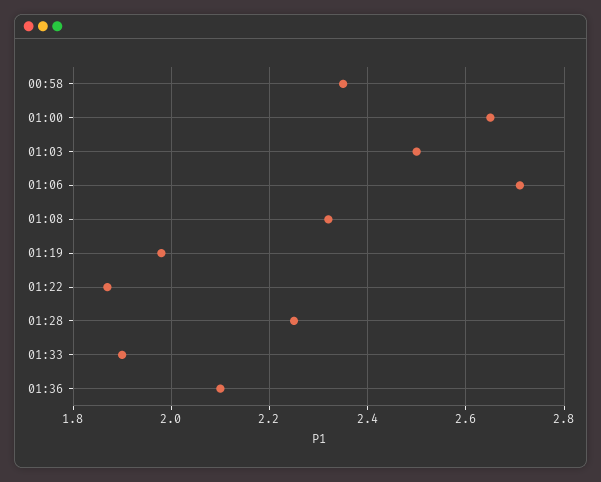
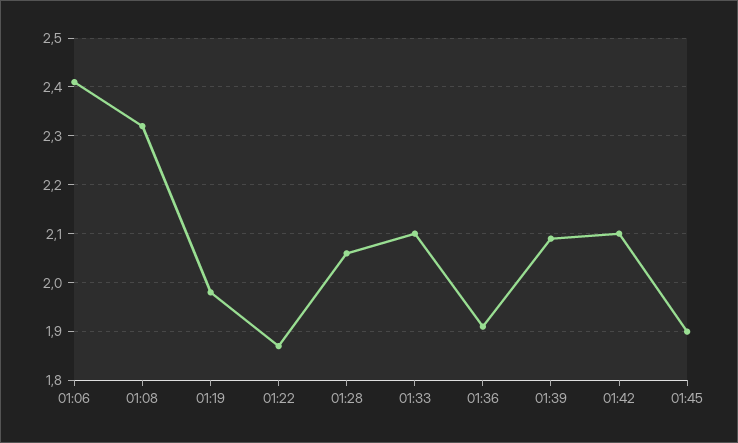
00:58: 2.35 -> none
01:00: 2.65 -> none
01:03: 2.5 -> none
01:06: 2.7 -> 2.4
01:28: 2.25 -> 2.05
01:33: 1.9 -> 2.1
01:36: 2.1 -> 1.9
01:39: none -> 2.1
01:42: none -> 2.1
01:45: none -> 1.9

